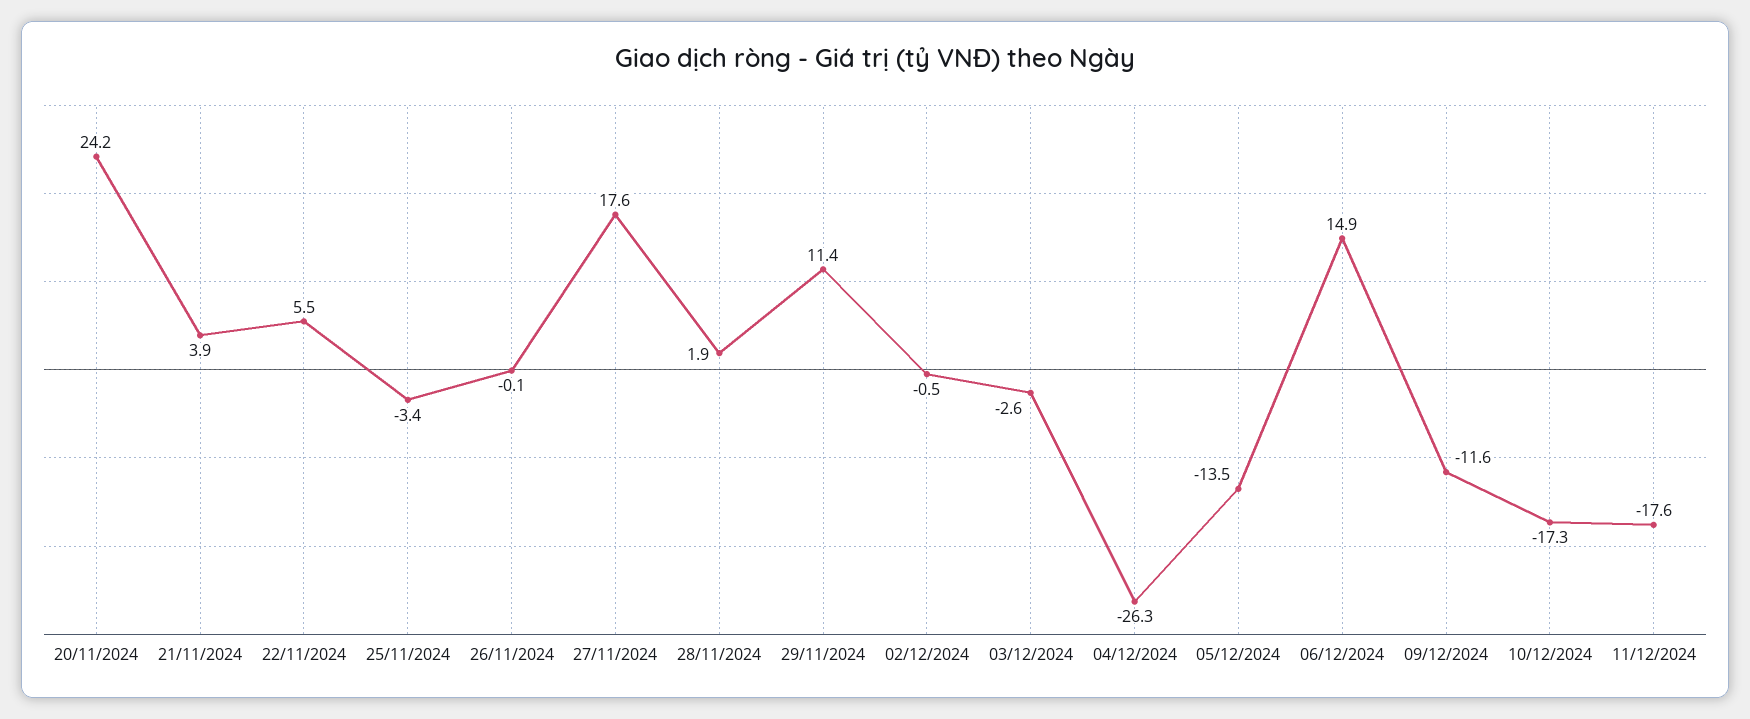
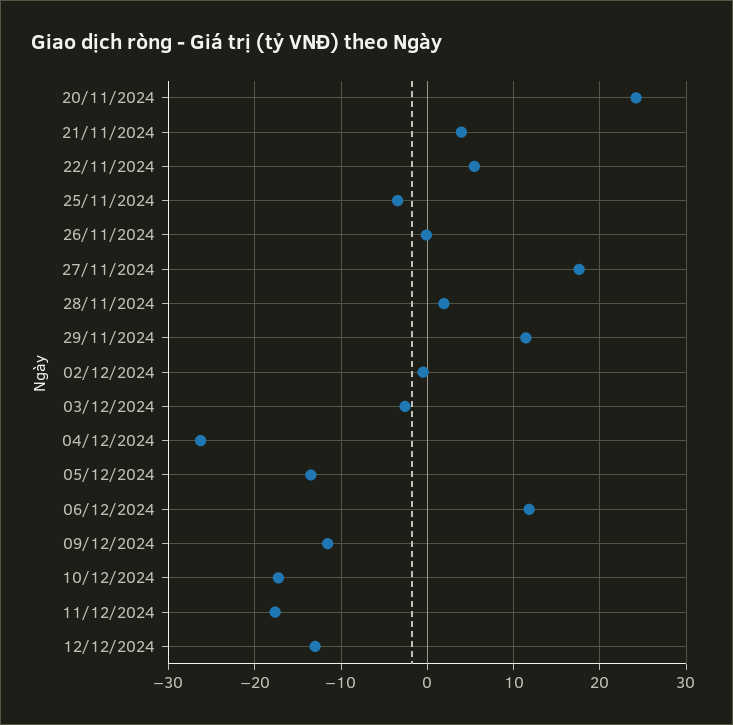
06/12/2024: 14.9 -> 12
12/12/2024: none -> -13

